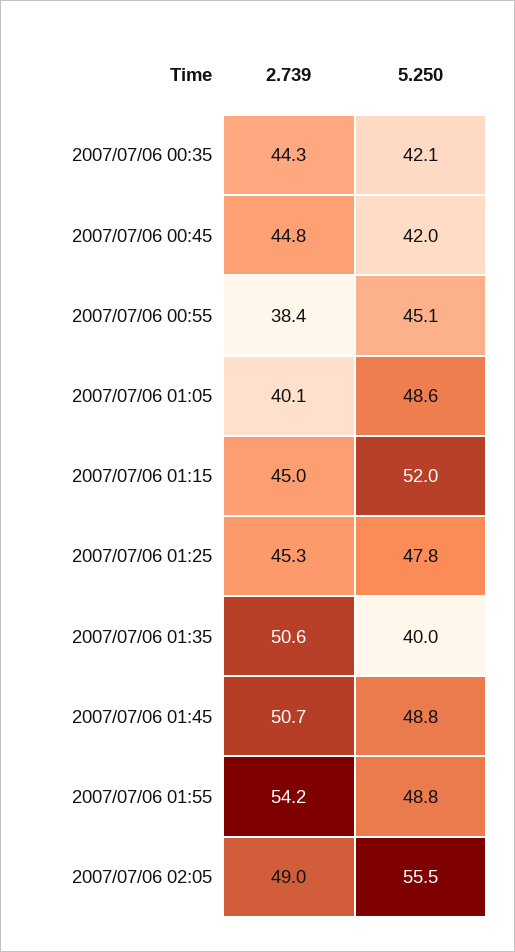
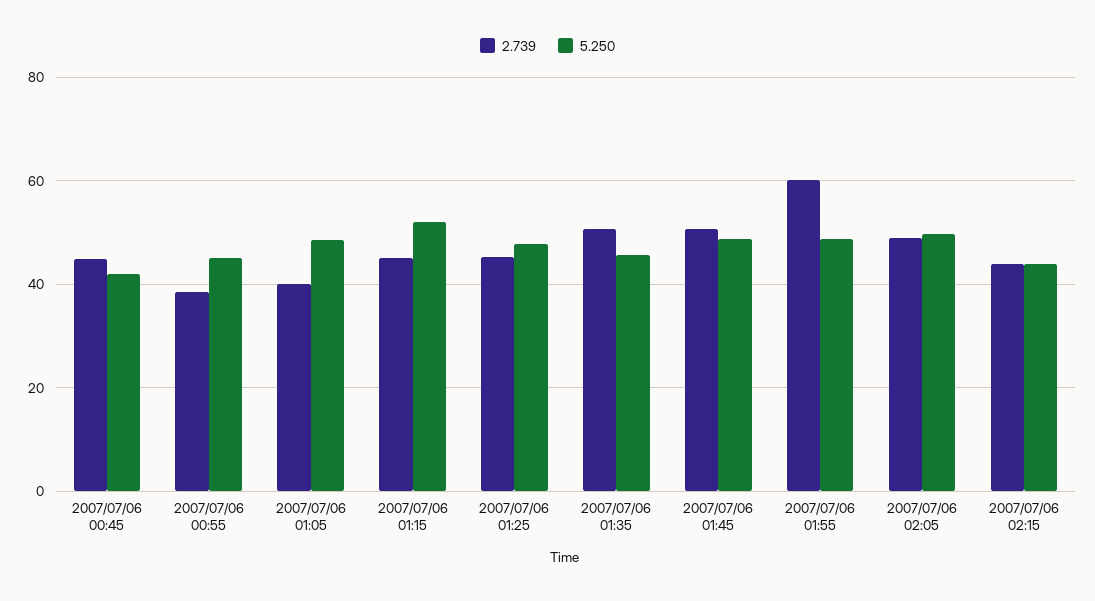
2.739, 2007/07/06 00:35: 44.3 -> none
5.250, 2007/07/06 00:35: 42.1 -> none
5.250, 2007/07/06 01:35: 40 -> 46
2.739, 2007/07/06 01:55: 54.2 -> 60
5.250, 2007/07/06 02:05: 55.5 -> 50
2.739, 2007/07/06 02:15: none -> 44
5.250, 2007/07/06 02:15: none -> 44

